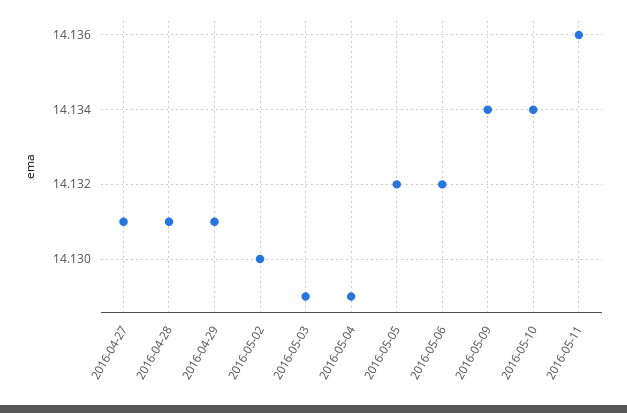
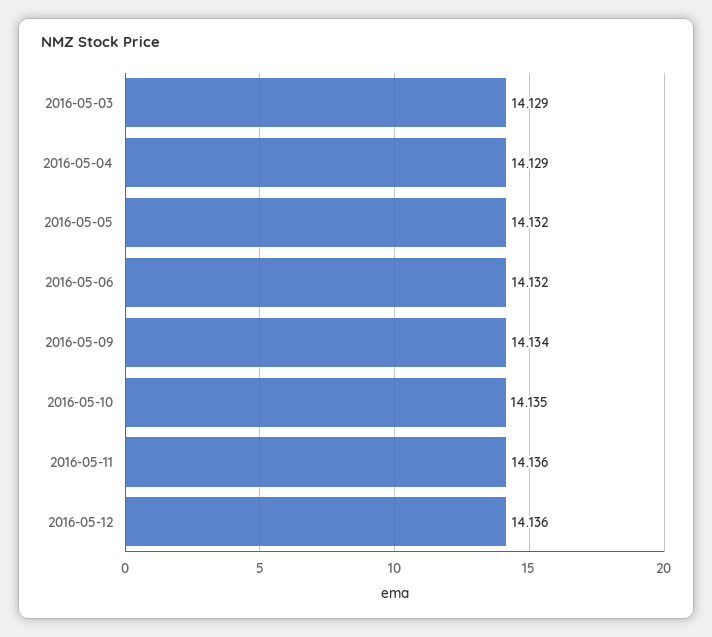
2016-04-27: 14.131 -> none
2016-04-28: 14.131 -> none
2016-04-29: 14.131 -> none
2016-05-02: 14.13 -> none
2016-05-10: 14.134 -> 14.135
2016-05-12: none -> 14.136

